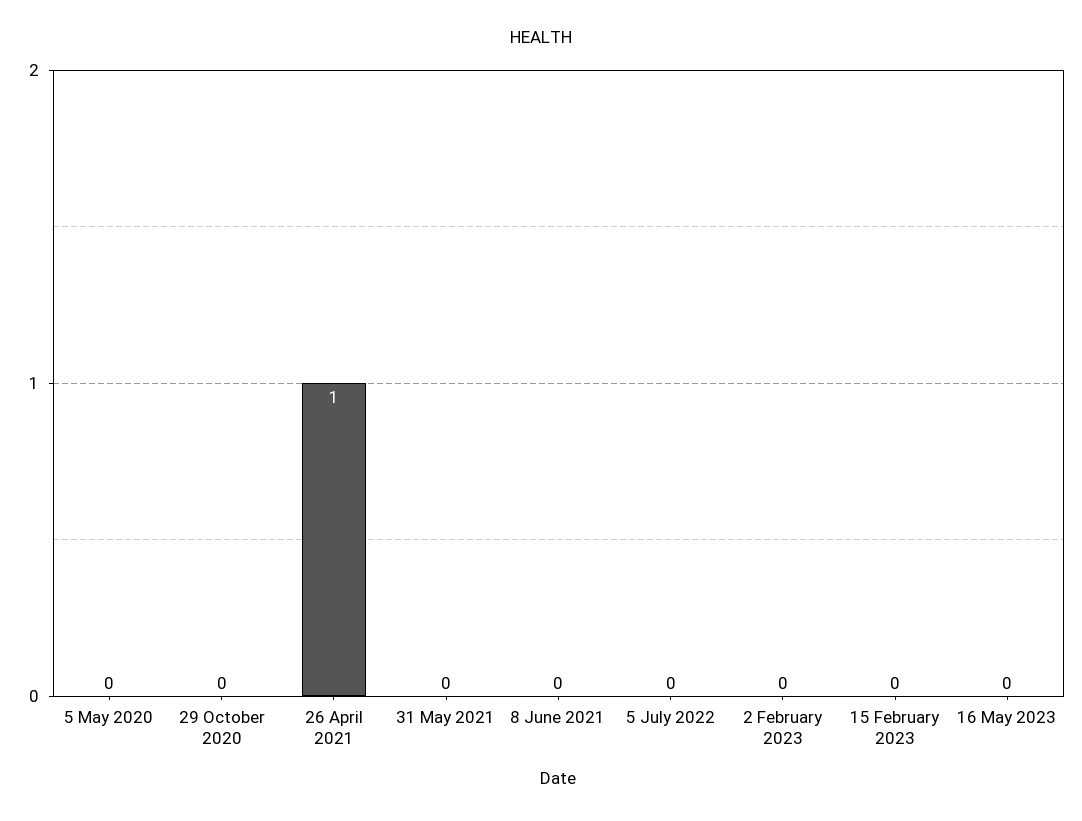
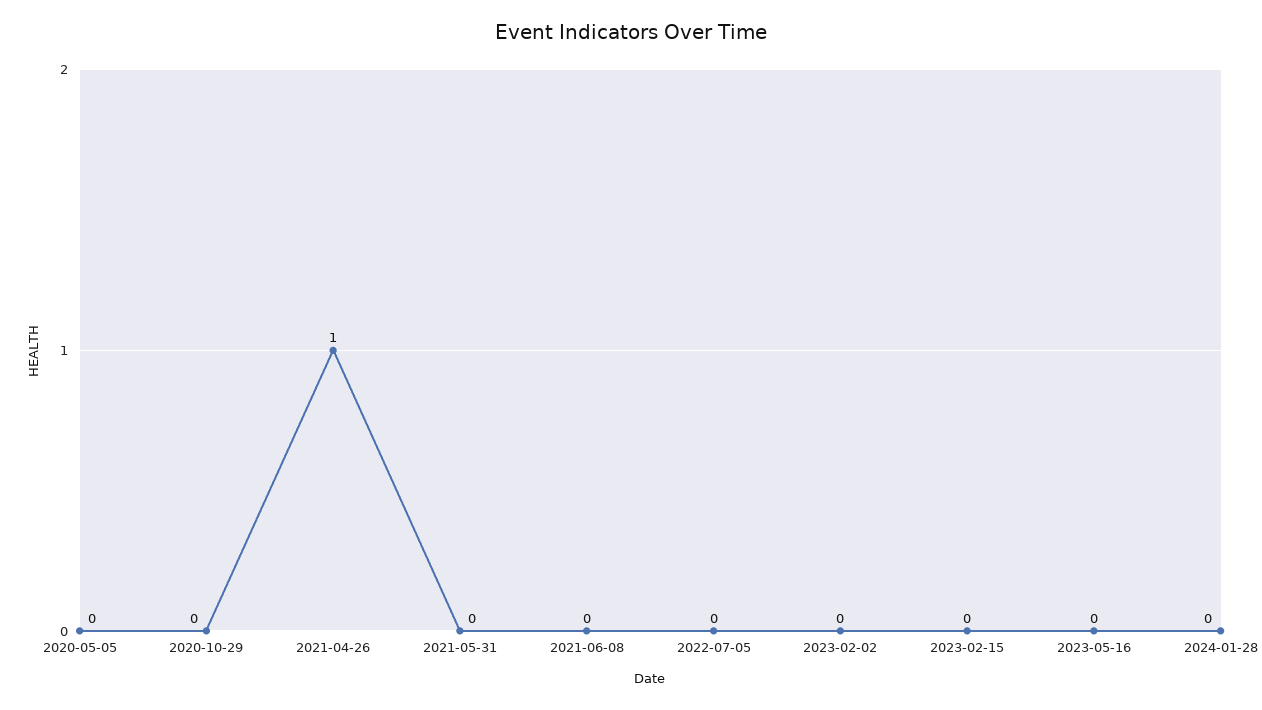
2024-01-28: none -> 0

